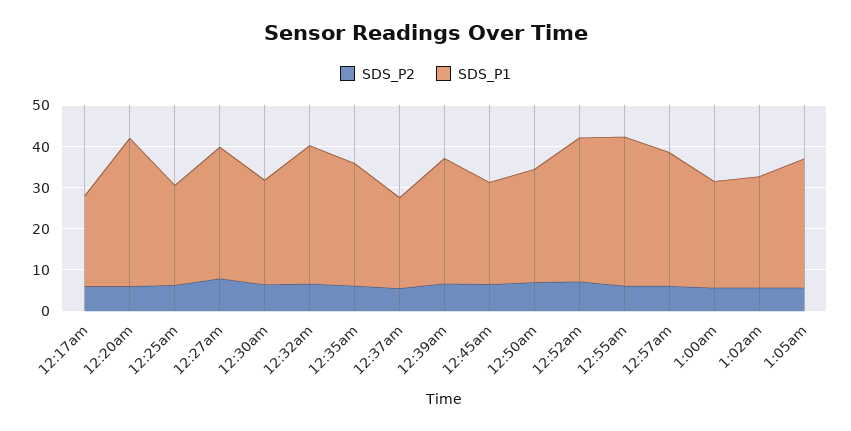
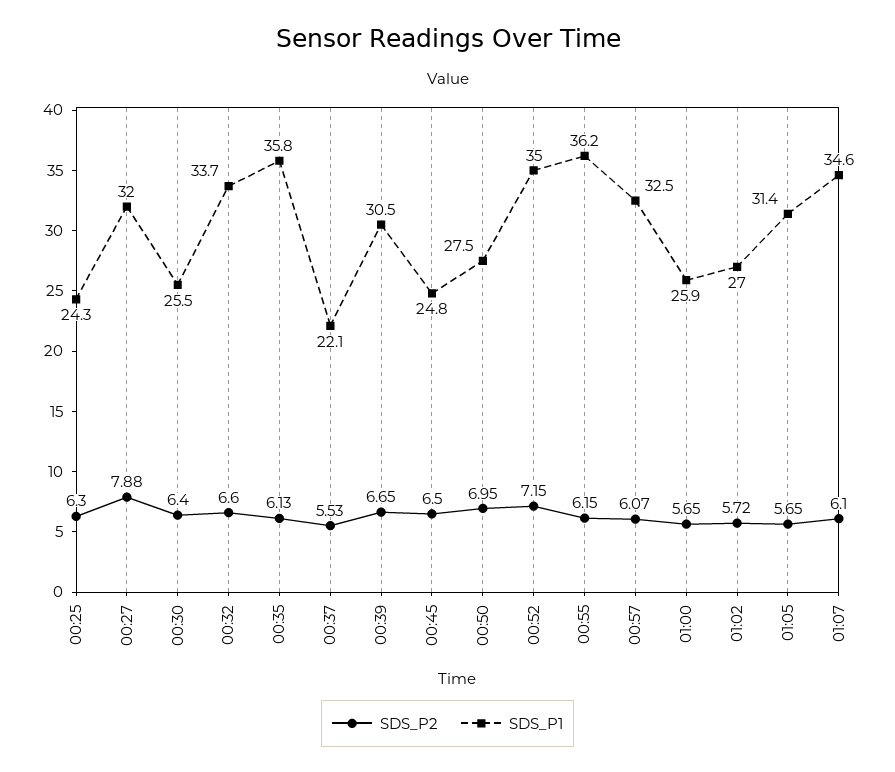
SDS_P2, 12:17am: 6 -> none
SDS_P1, 12:17am: 22 -> none
SDS_P2, 12:20am: 6 -> none
SDS_P1, 12:20am: 36 -> none
SDS_P1, 12:35am: 30 -> 35.8
SDS_P2, 01:07: none -> 6.1
SDS_P1, 01:07: none -> 34.6

